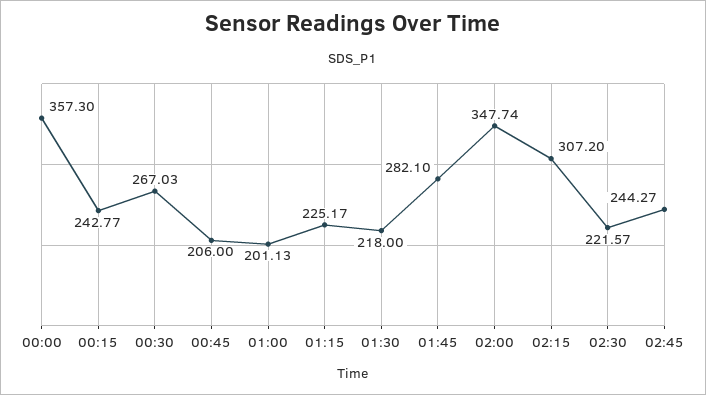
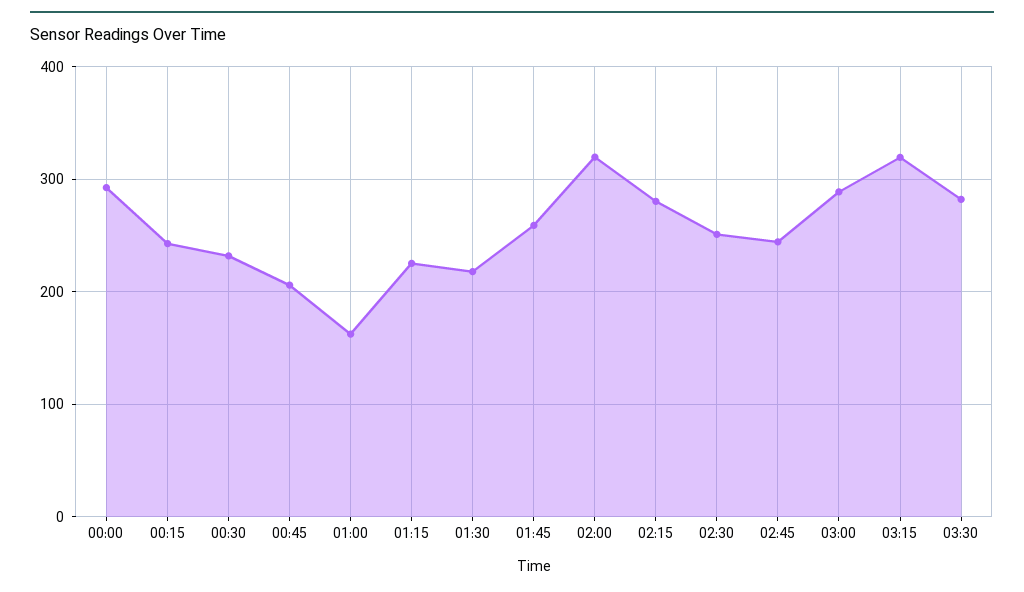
00:00: 357.3 -> 290
00:30: 267.03 -> 230
01:00: 201.13 -> 160
01:45: 282.1 -> 260
02:00: 347.74 -> 320
02:15: 307.2 -> 280
02:30: 221.57 -> 250
03:00: none -> 290
03:15: none -> 320
03:30: none -> 280

